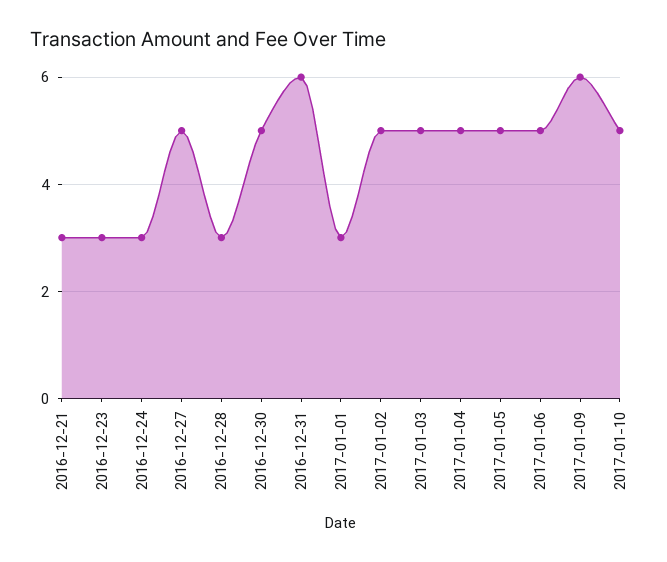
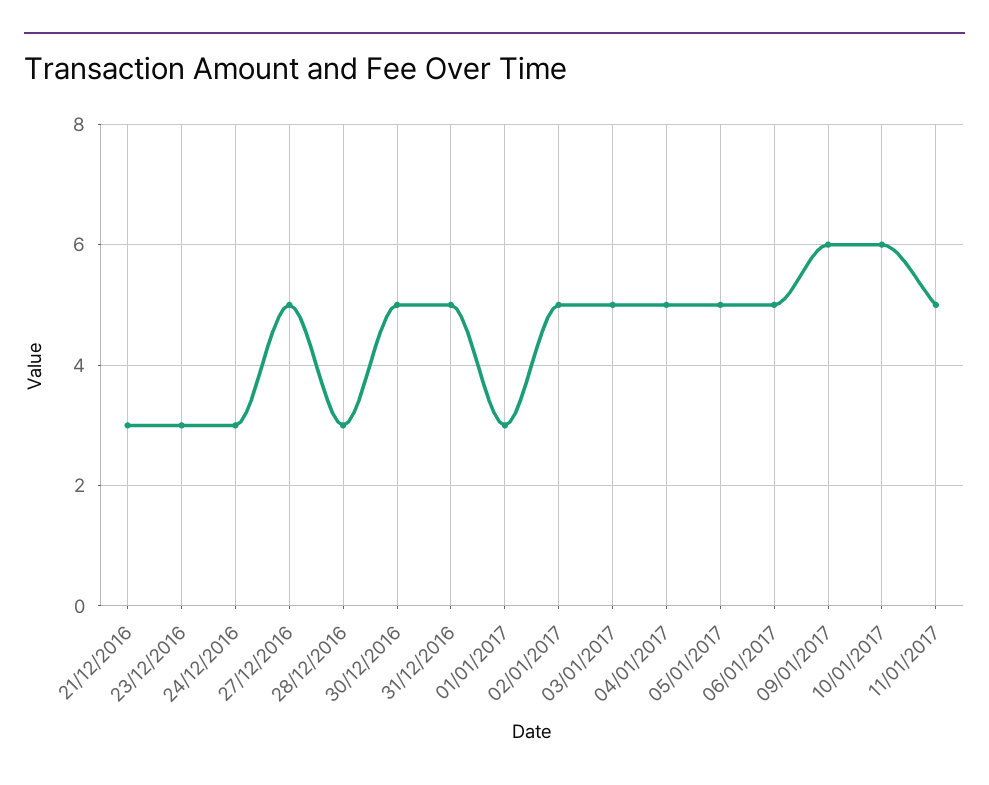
2016-12-31: 6 -> 5
2017-01-10: 5 -> 6
11/01/2017: none -> 5

